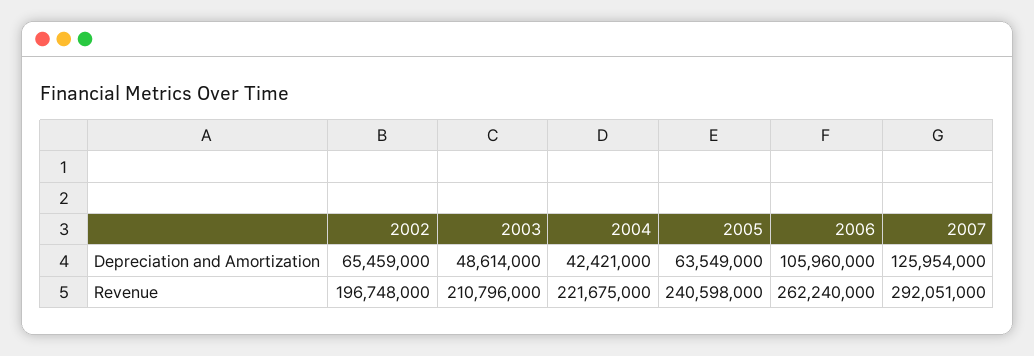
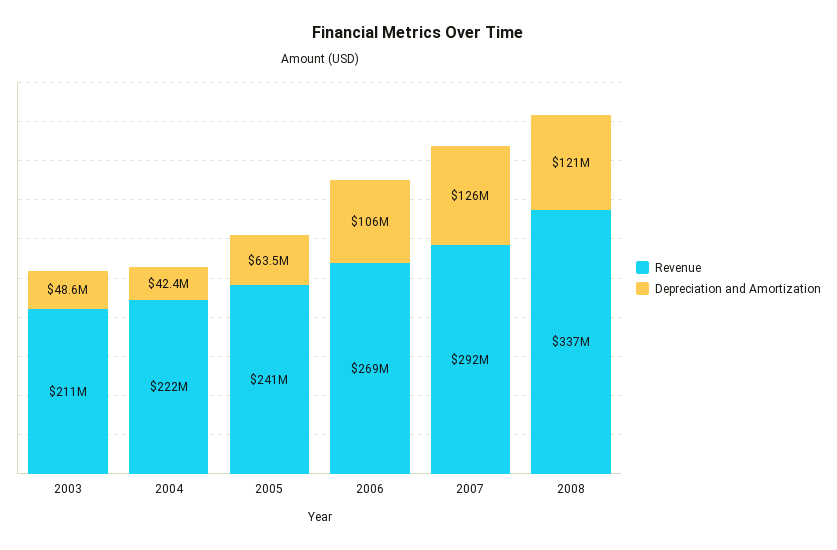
Depreciation and Amortization, 2002: 65459000 -> none
Revenue, 2002: 196748000 -> none
Revenue, 2006: 262240000 -> 269000000
Revenue, 2008: none -> 337000000
Depreciation and Amortization, 2008: none -> 121000000

